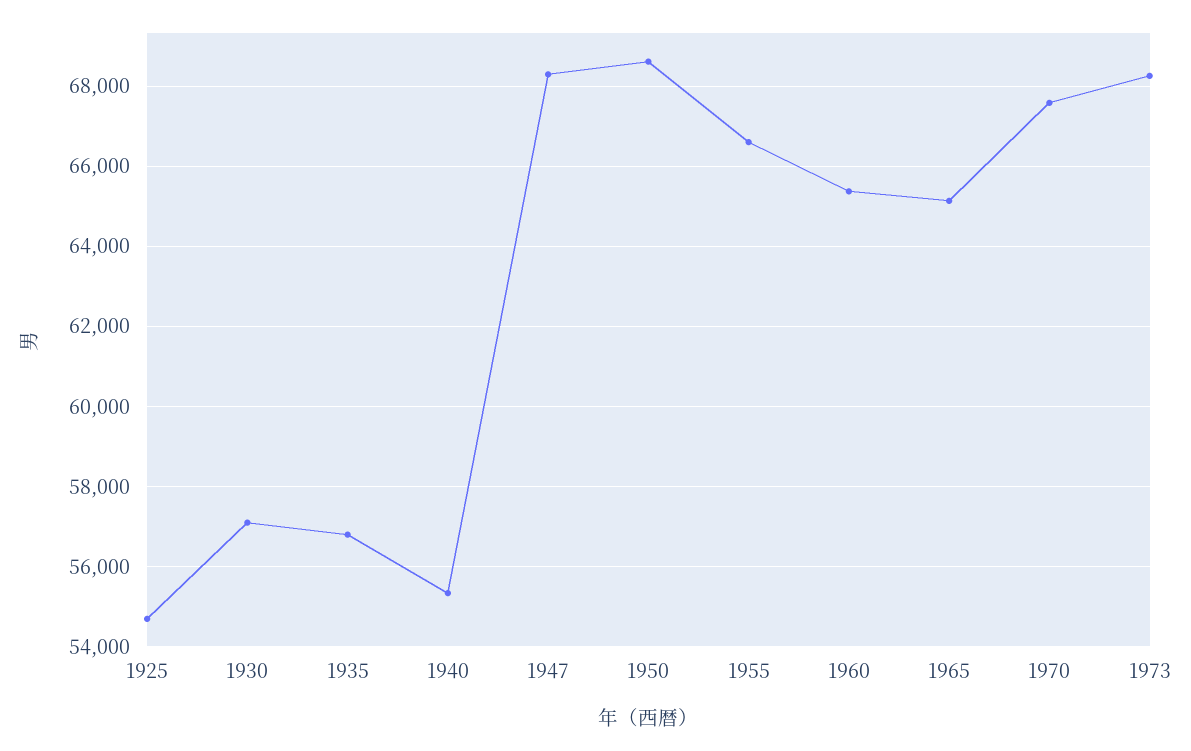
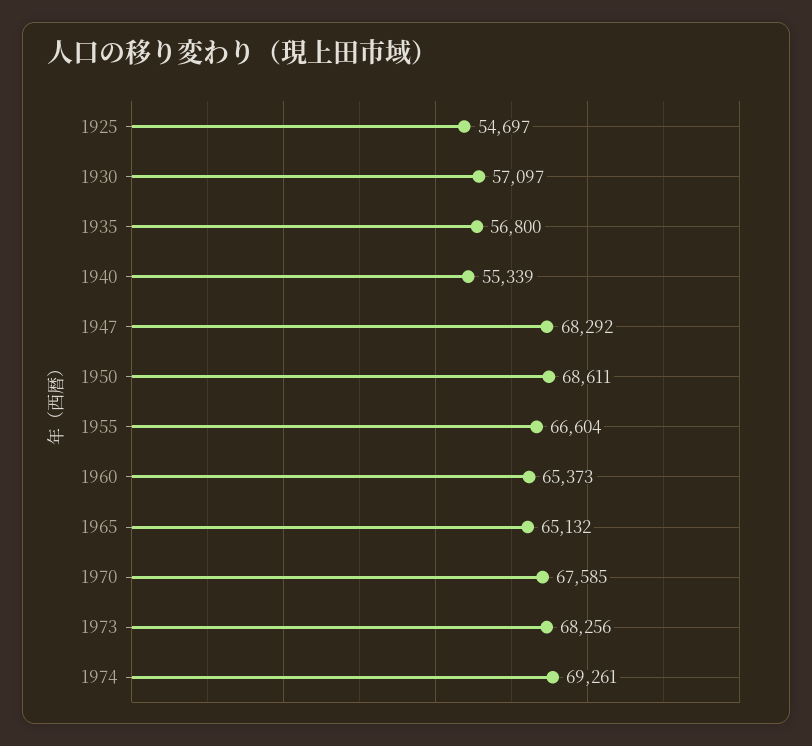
1974: none -> 69261

